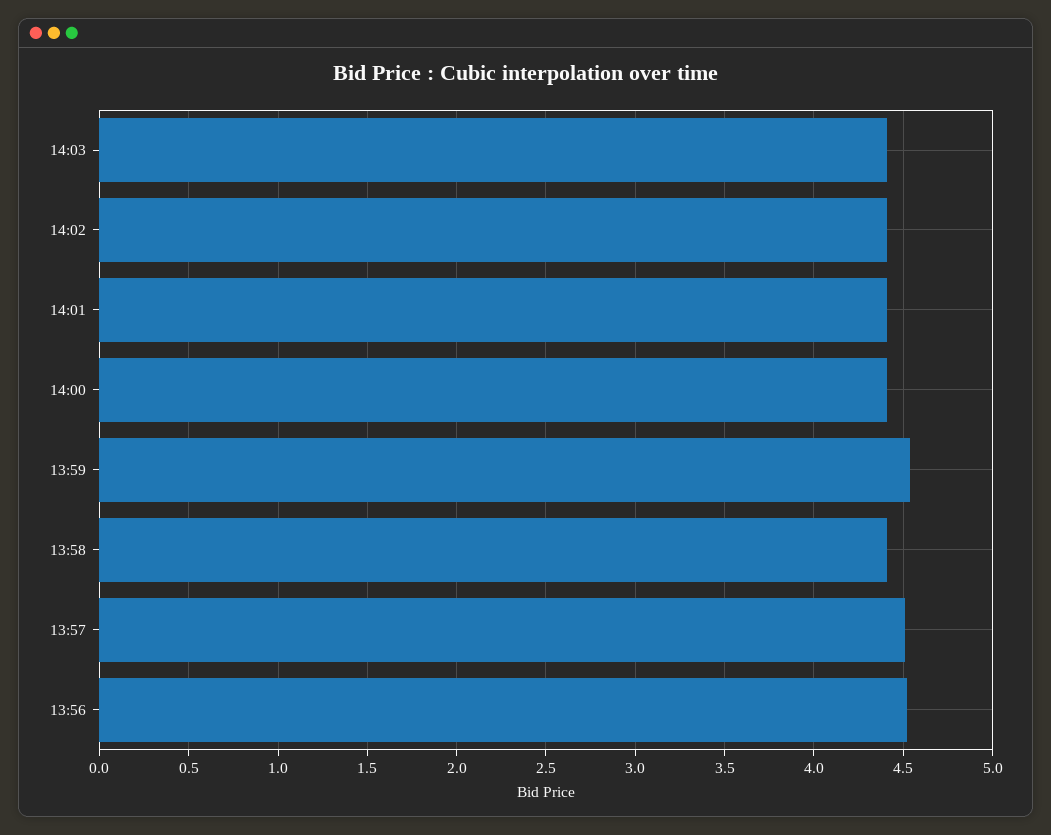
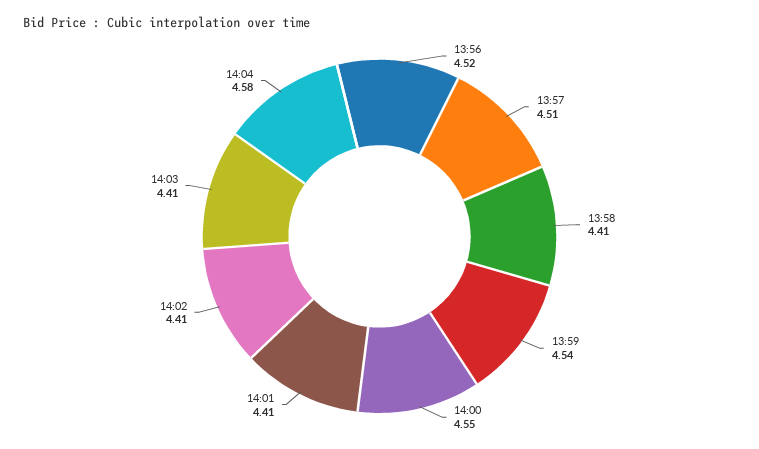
14:00: 4.4 -> 4.55
14:04: none -> 4.58

